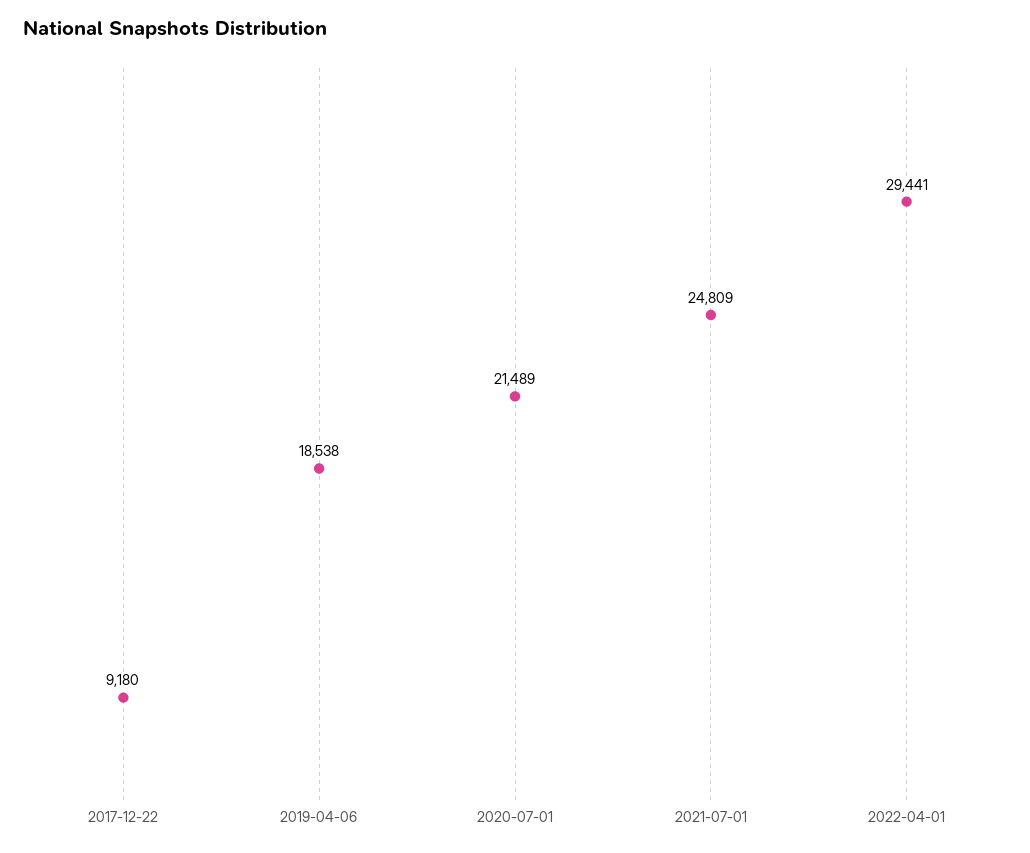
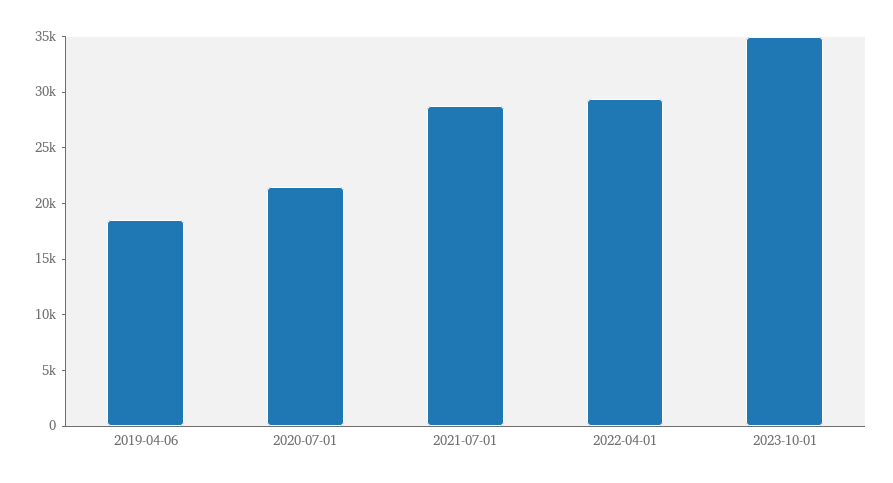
2017-12-22: 9180 -> none
2021-07-01: 24809 -> 29000
2023-10-01: none -> 35000

